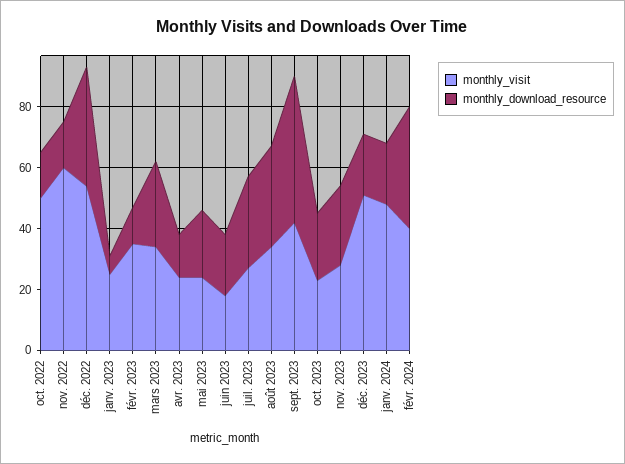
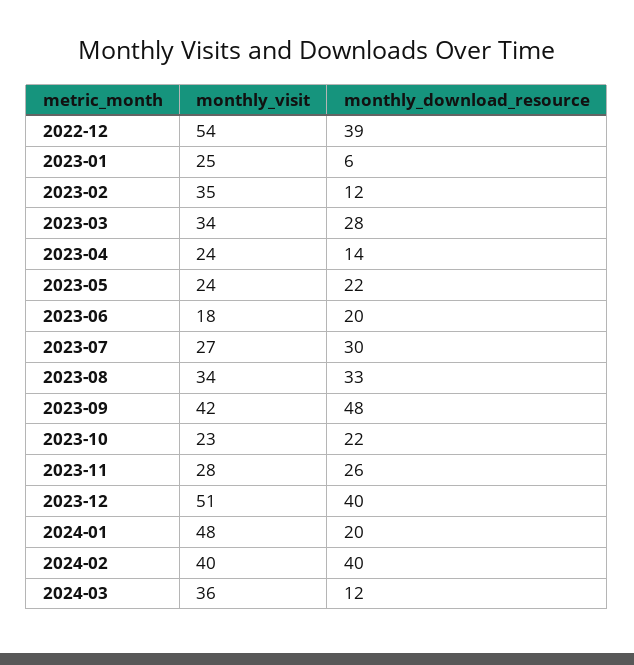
monthly_visit, oct. 2022: 50 -> none
monthly_download_resource, oct. 2022: 15 -> none
monthly_visit, nov. 2022: 60 -> none
monthly_download_resource, nov. 2022: 15 -> none
monthly_download_resource, déc. 2023: 20 -> 40
monthly_visit, 2024-03: none -> 36
monthly_download_resource, 2024-03: none -> 12

